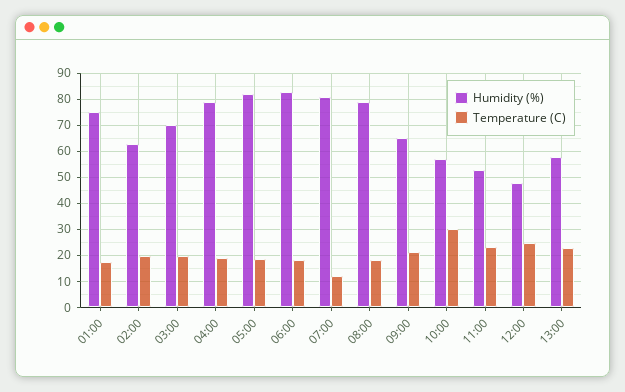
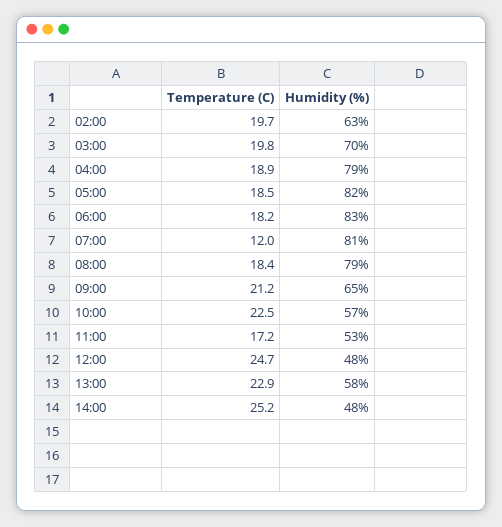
Humidity (%), 01:00: 75 -> none
Temperature (C), 01:00: 17.5 -> none
Temperature (C), 10:00: 30 -> 22.5
Temperature (C), 11:00: 22.5 -> 17.2
Temperature (C), 14:00: none -> 25.2
Humidity (%), 14:00: none -> 48

